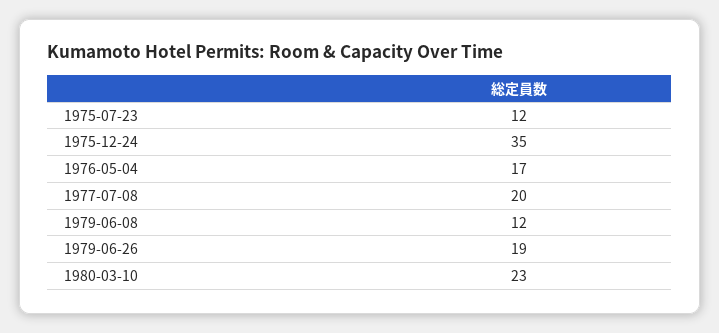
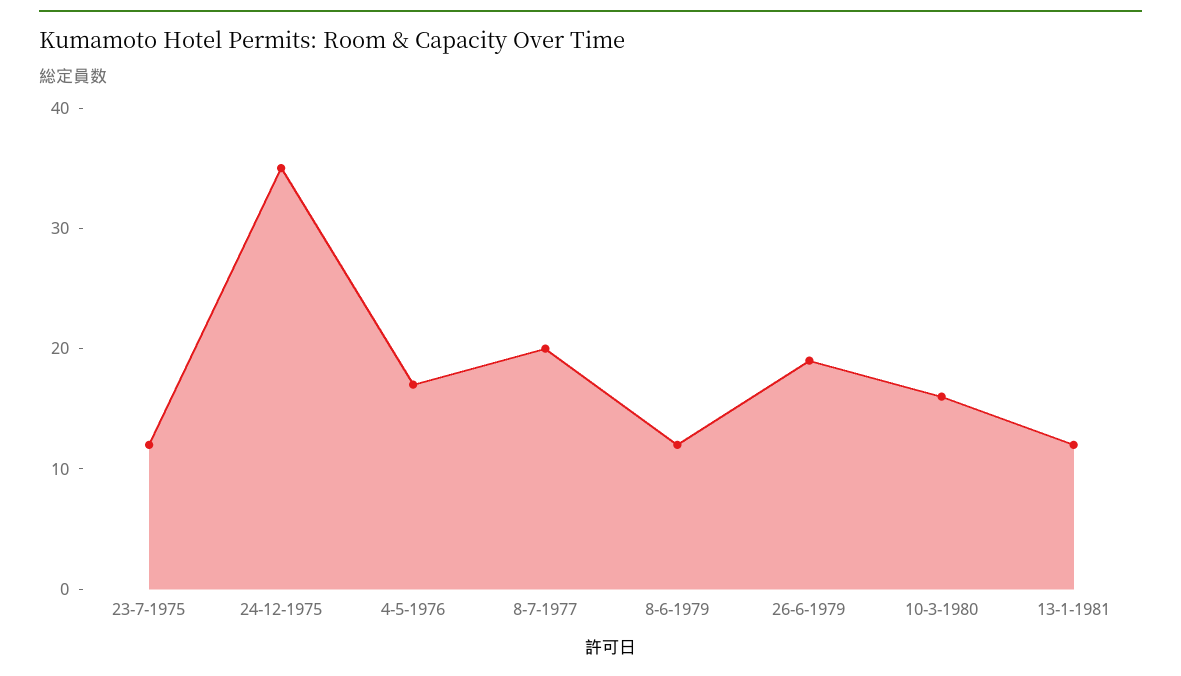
1980-03-10: 23 -> 16
13-1-1981: none -> 12

